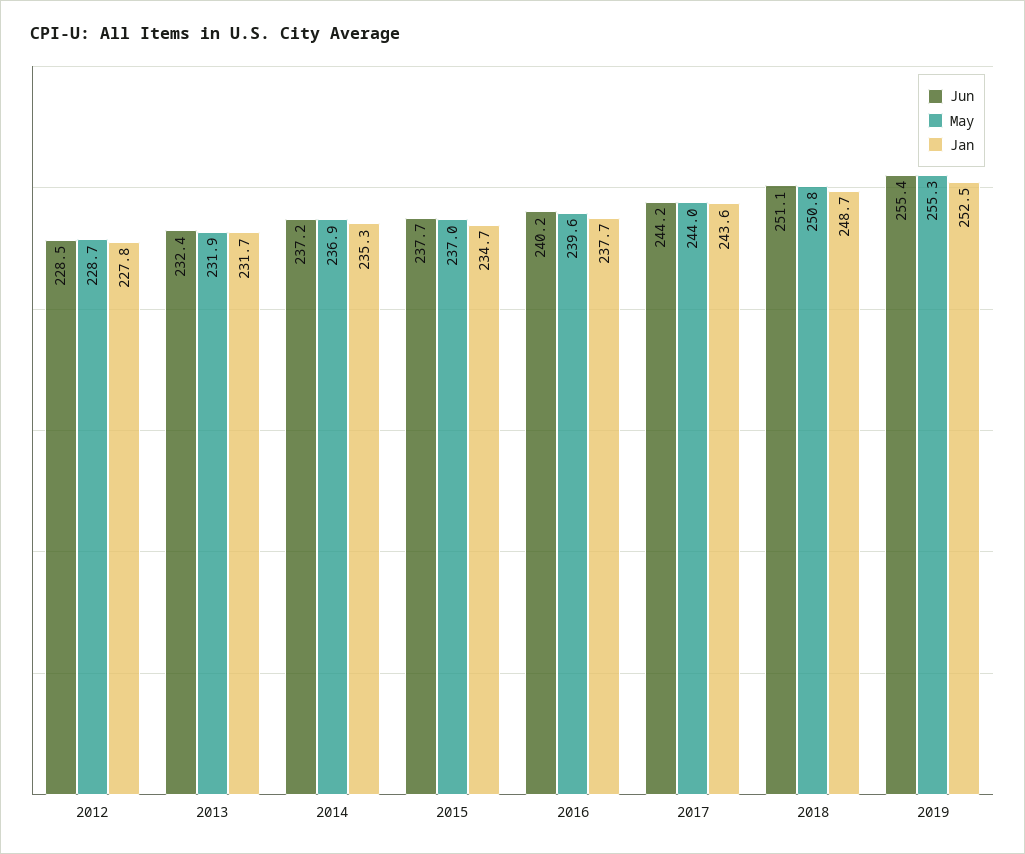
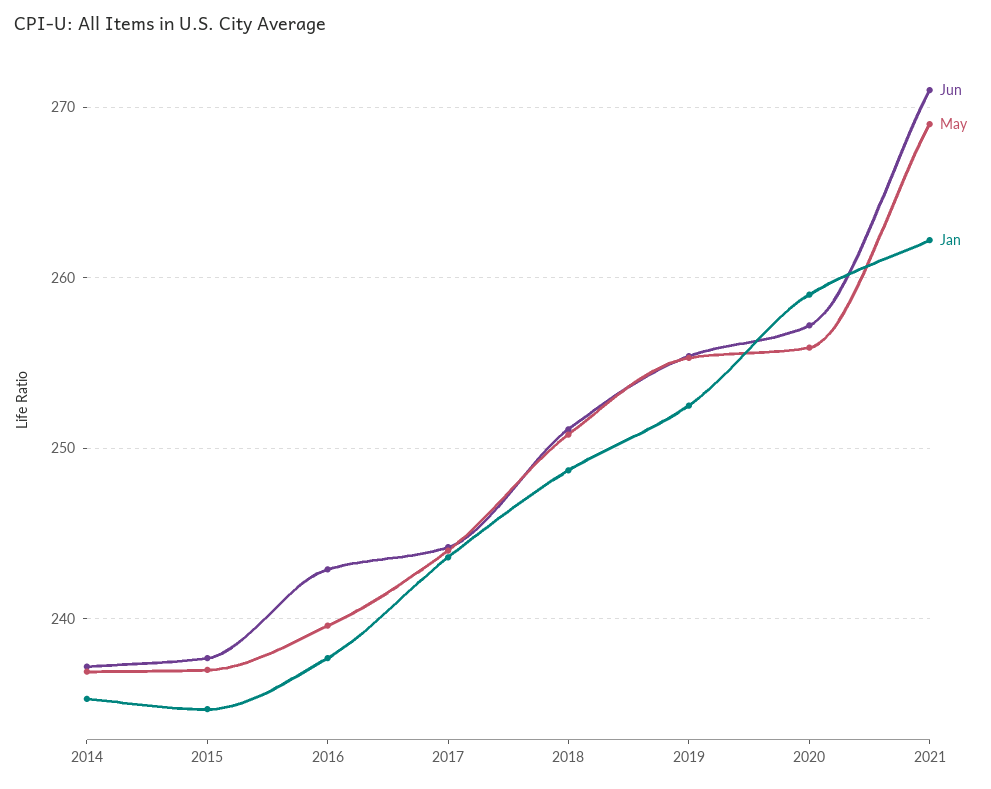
Jun, 2012: 228.5 -> none
May, 2012: 228.7 -> none
Jan, 2012: 227.8 -> none
Jun, 2013: 232.4 -> none
May, 2013: 231.9 -> none
Jan, 2013: 231.7 -> none
Jun, 2016: 240.2 -> 243
Jun, 2020: none -> 257
May, 2020: none -> 256
Jan, 2020: none -> 259
Jun, 2021: none -> 271
May, 2021: none -> 269
Jan, 2021: none -> 262

